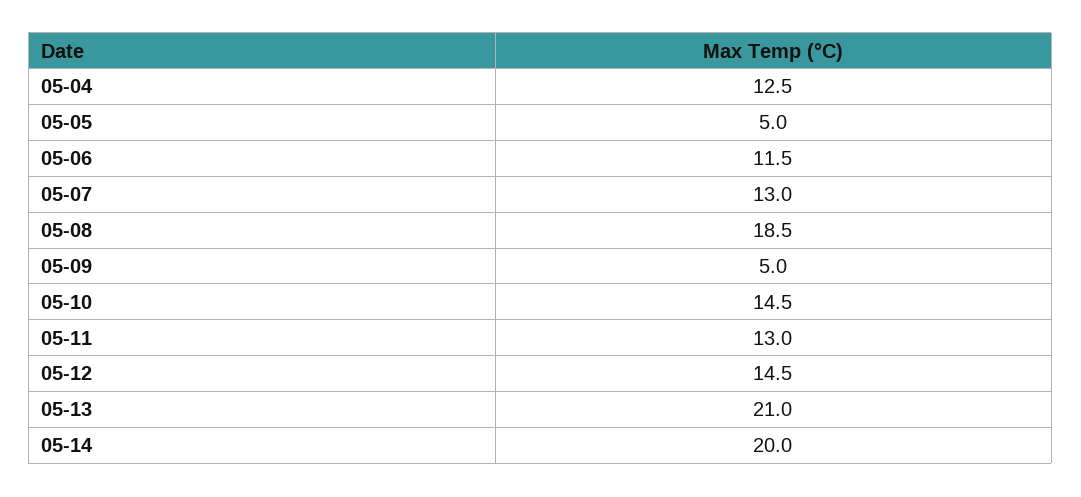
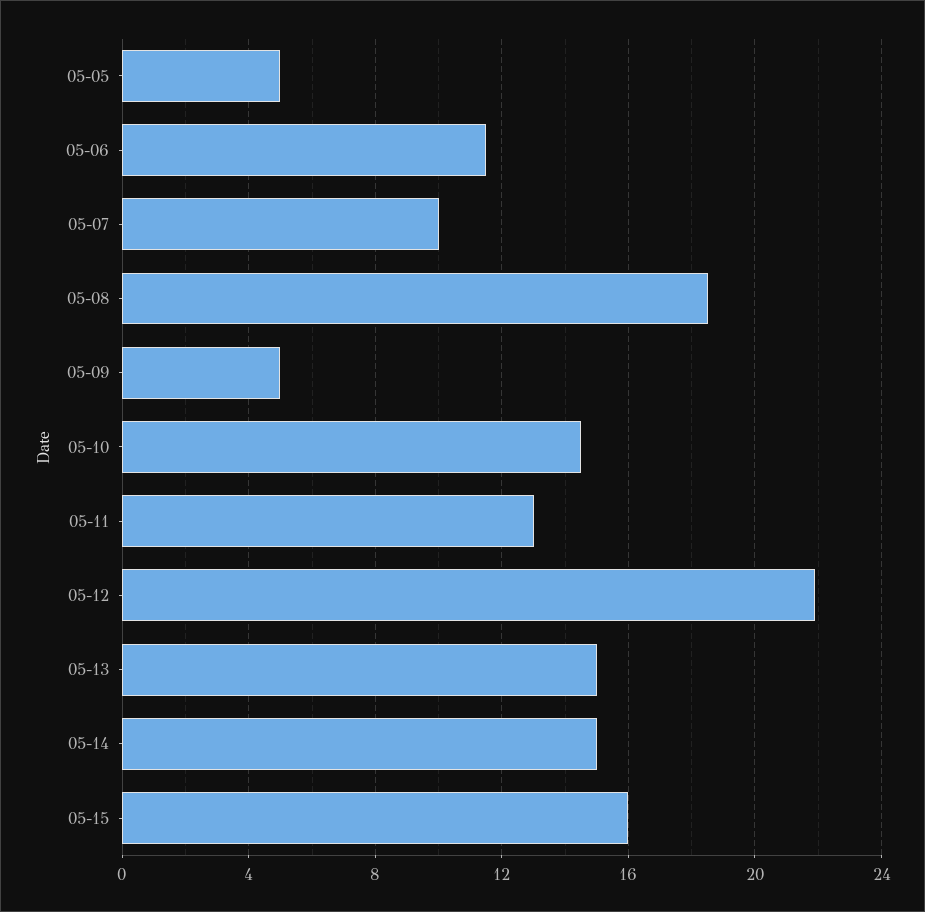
05-04: 12.5 -> none
05-07: 13 -> 10
05-12: 14.5 -> 22
05-13: 21 -> 15
05-14: 20 -> 15
05-15: none -> 16

